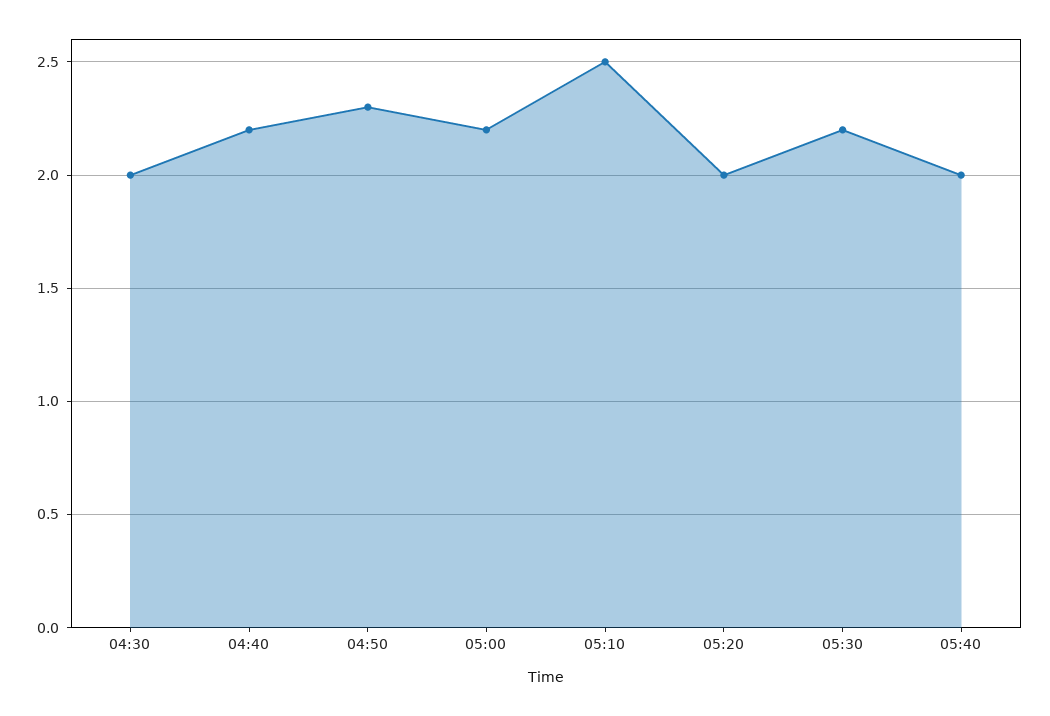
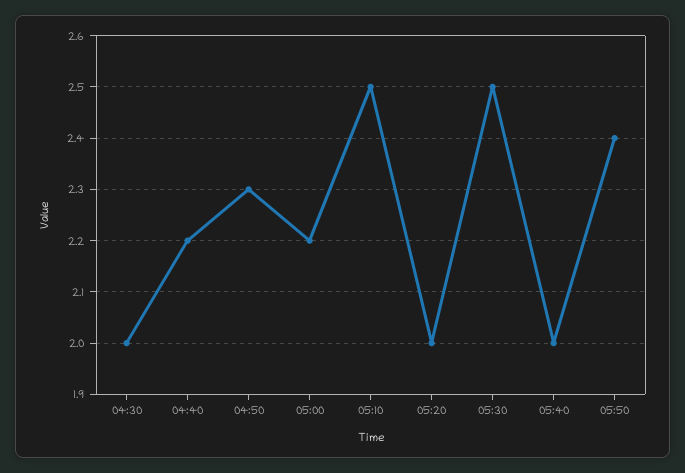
05:30: 2.2 -> 2.5
05:50: none -> 2.4

